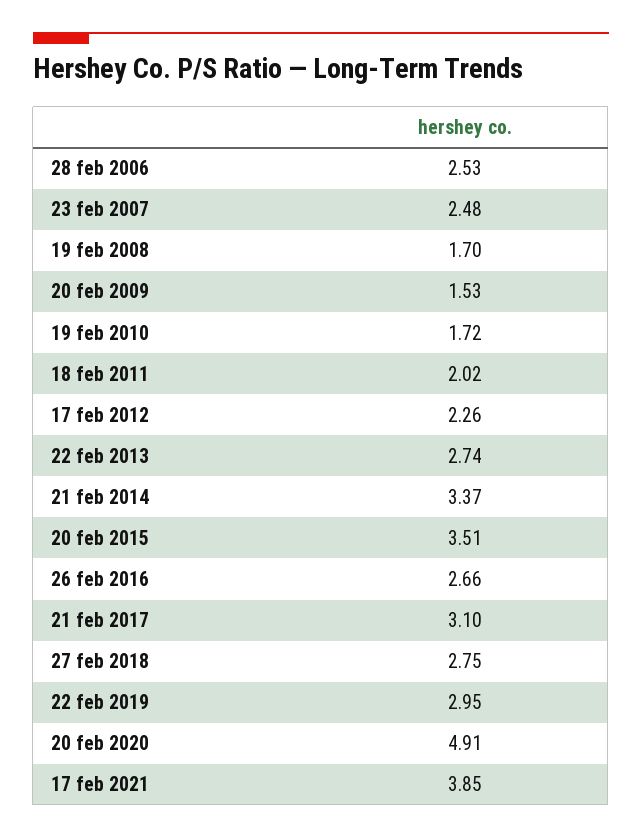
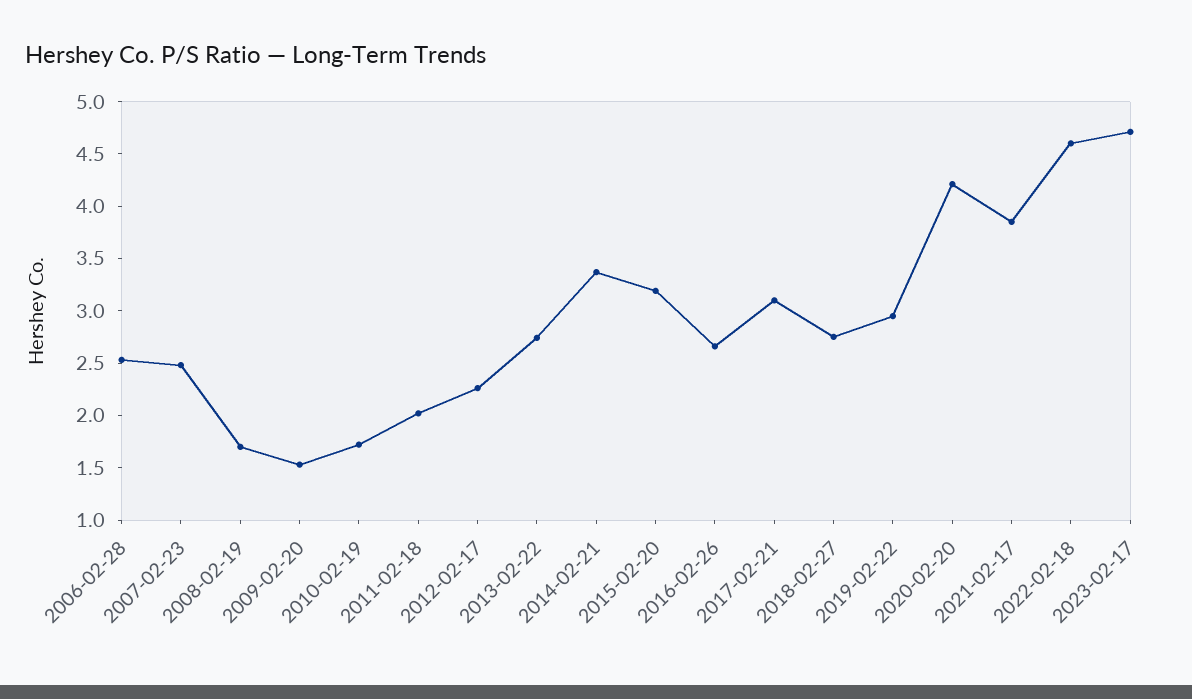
20 feb 2015: 3.51 -> 3.2
20 feb 2020: 4.91 -> 4.2
2022-02-18: none -> 4.6
2023-02-17: none -> 4.7

